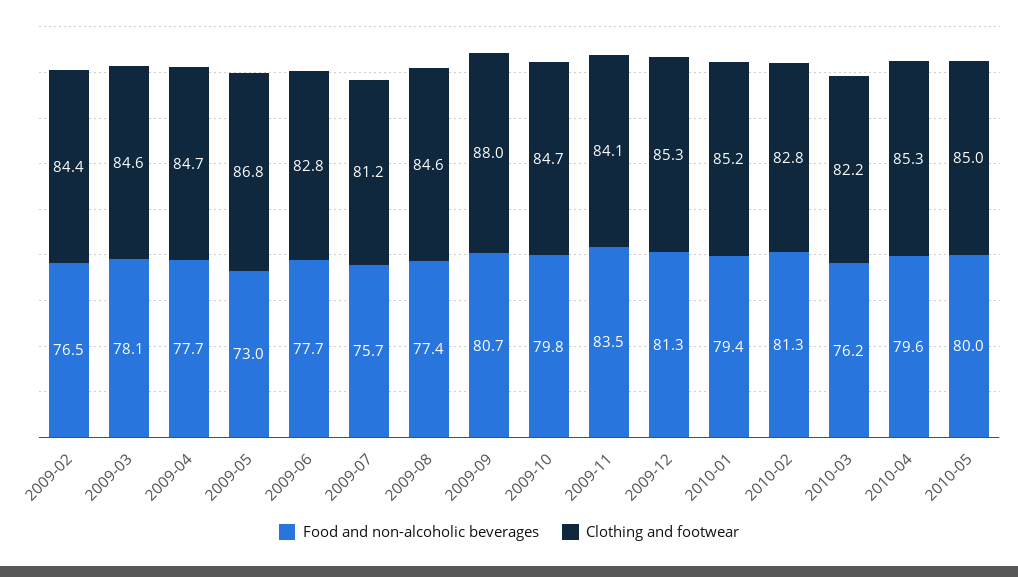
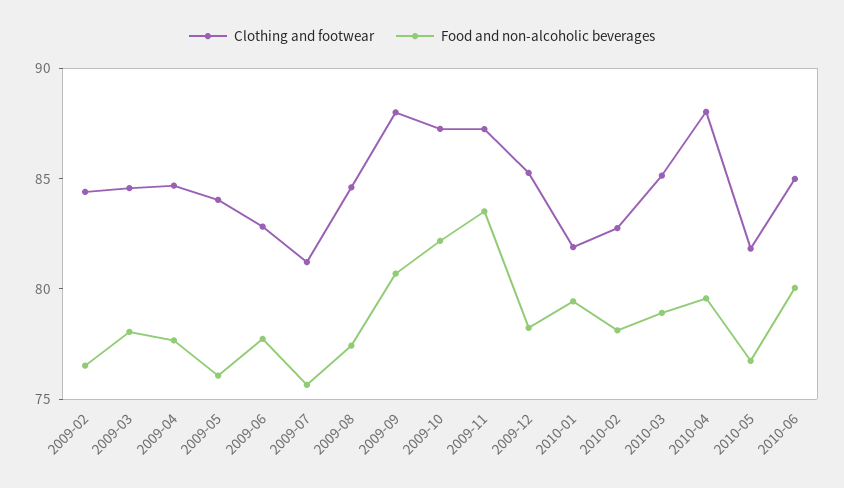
Food and non-alcoholic beverages, 2009-05: 73 -> 76
Clothing and footwear, 2009-05: 86.8 -> 84
Food and non-alcoholic beverages, 2009-10: 79.8 -> 82
Clothing and footwear, 2009-10: 84.7 -> 87
Clothing and footwear, 2009-11: 84.1 -> 87
Food and non-alcoholic beverages, 2009-12: 81.3 -> 78
Clothing and footwear, 2010-01: 85.2 -> 82
Food and non-alcoholic beverages, 2010-02: 81.3 -> 78
Food and non-alcoholic beverages, 2010-03: 76.2 -> 79
Clothing and footwear, 2010-03: 82.2 -> 85
Clothing and footwear, 2010-04: 85.3 -> 88
Food and non-alcoholic beverages, 2010-05: 80 -> 77
Clothing and footwear, 2010-05: 85 -> 82
Clothing and footwear, 2010-06: none -> 85
Food and non-alcoholic beverages, 2010-06: none -> 80

